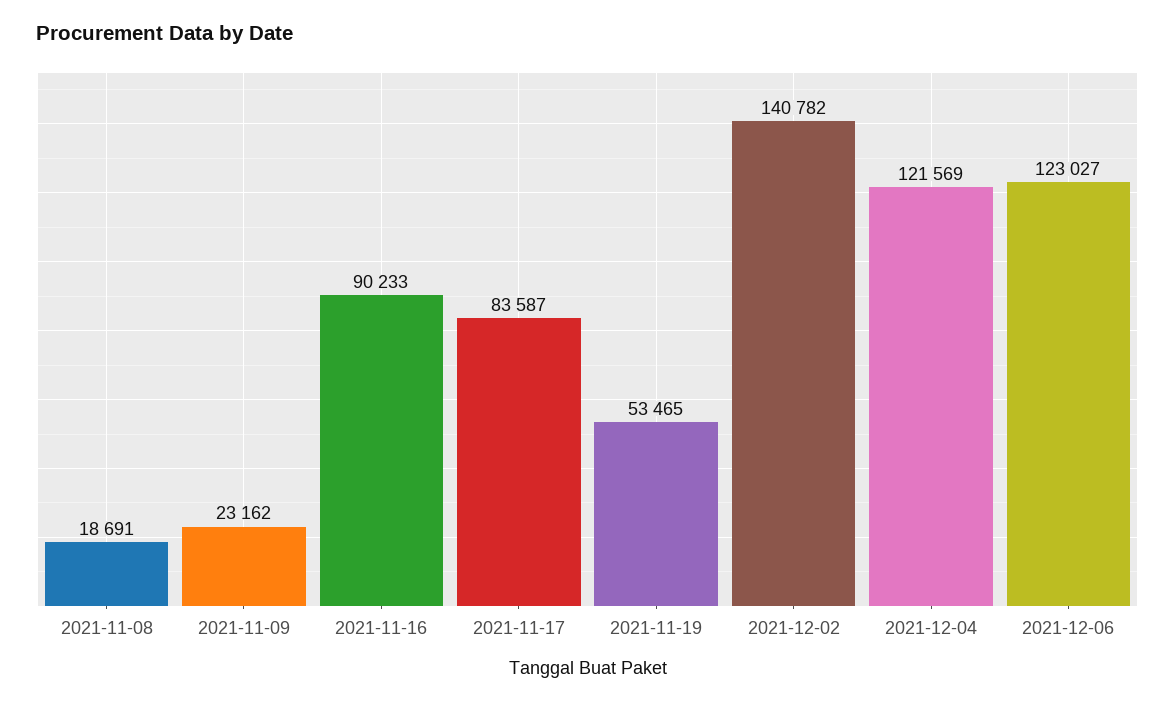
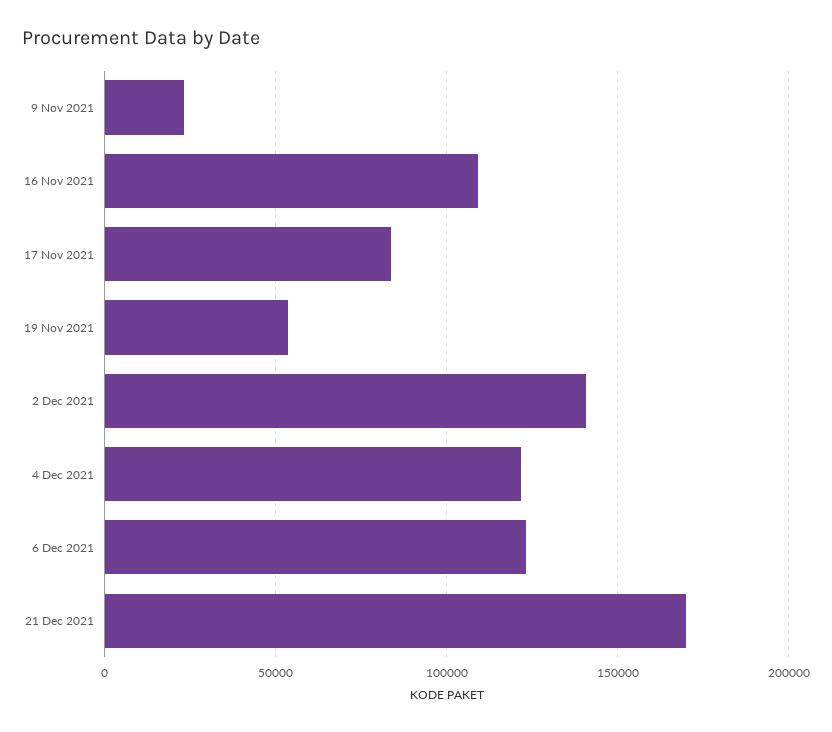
2021-11-08: 18691 -> none
2021-11-16: 90233 -> 110000
21 Dec 2021: none -> 170000

